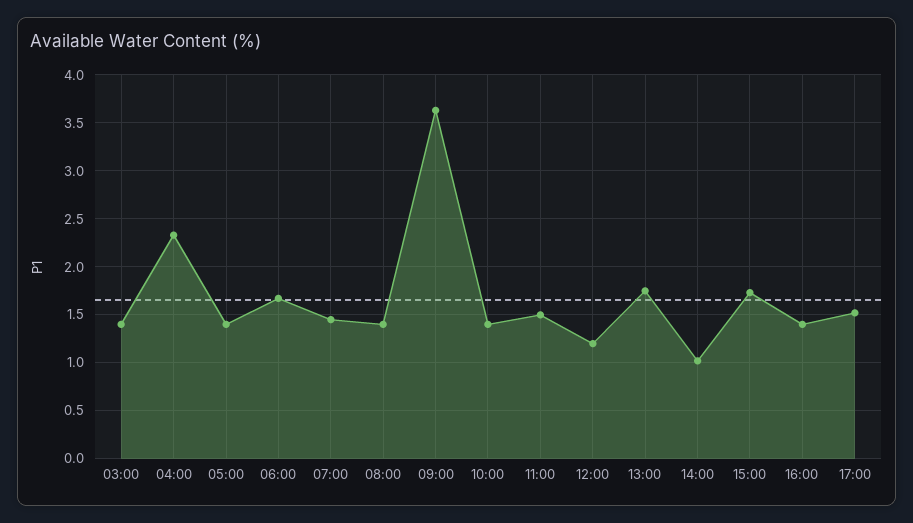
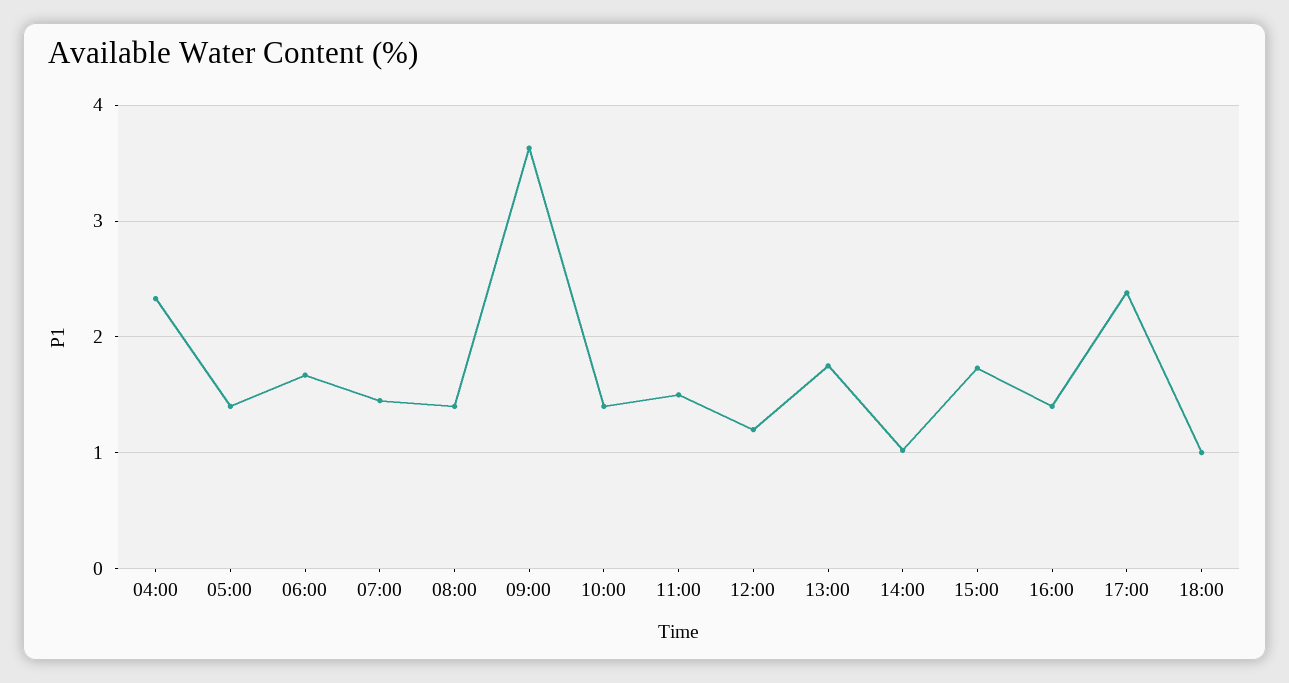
03:00: 1.4 -> none
17:00: 1.5 -> 2.4
18:00: none -> 1

